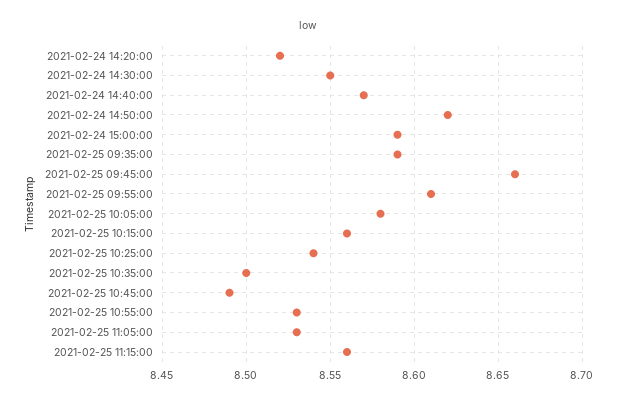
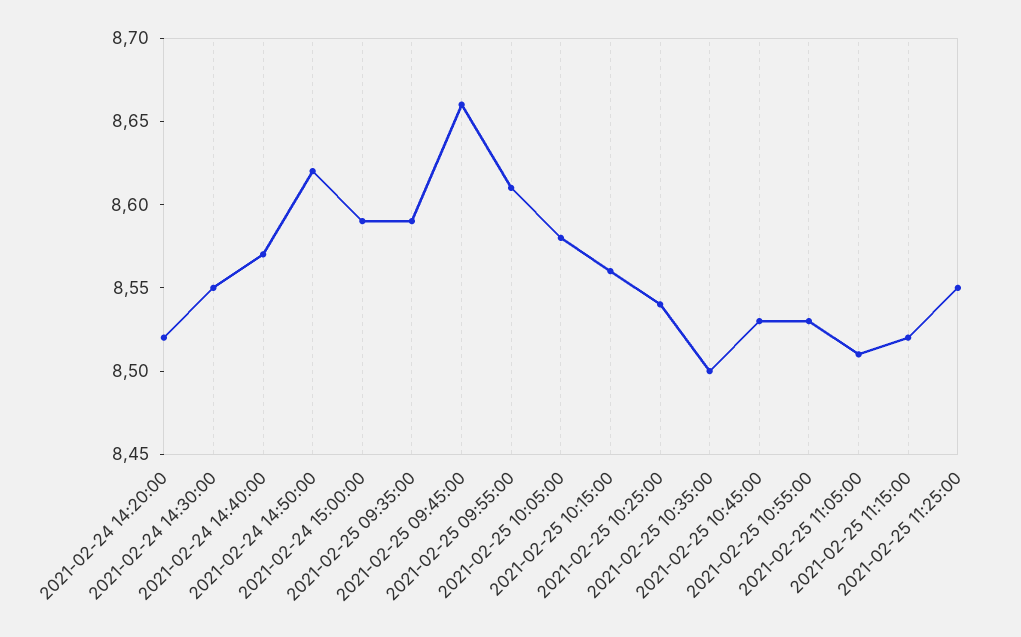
2021-02-25 10:45:00: 8.49 -> 8.53
2021-02-25 11:05:00: 8.53 -> 8.51
2021-02-25 11:15:00: 8.56 -> 8.52
2021-02-25 11:25:00: none -> 8.55

